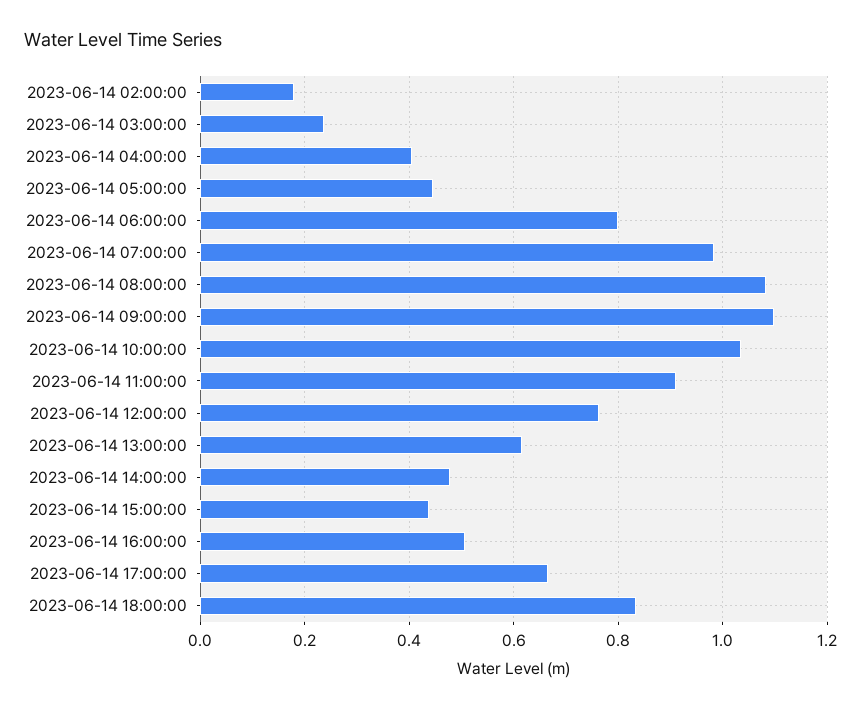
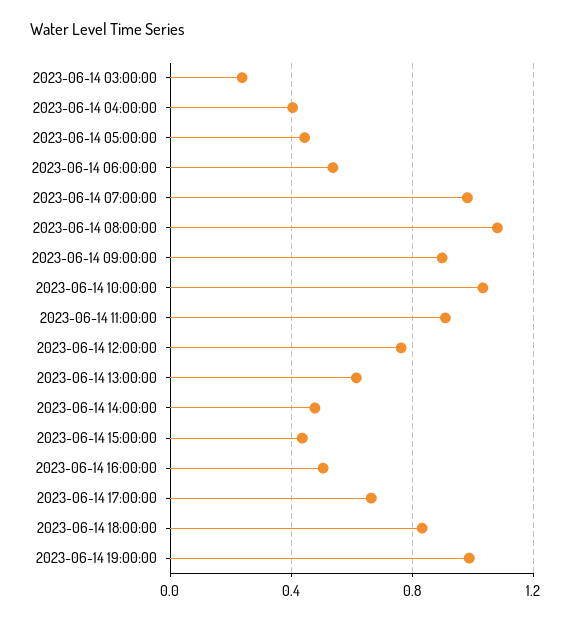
2023-06-14 02:00:00: 0.18 -> none
2023-06-14 06:00:00: 0.8 -> 0.55
2023-06-14 09:00:00: 1.1 -> 0.9
2023-06-14 19:00:00: none -> 1

